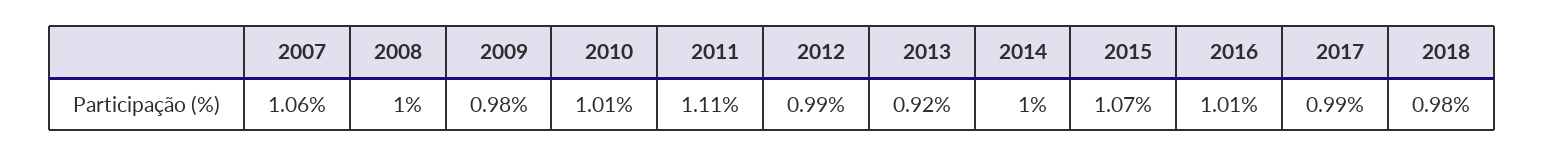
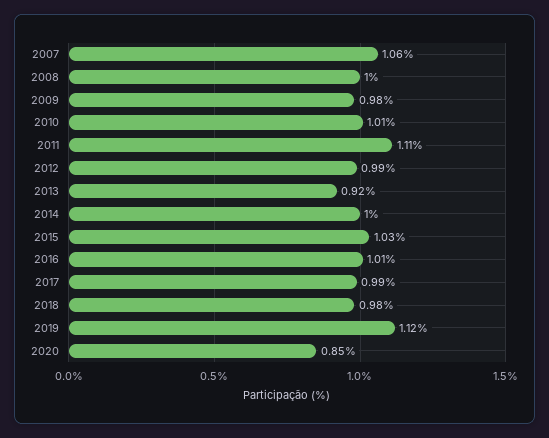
2015: 1.07 -> 1.03
2019: none -> 1.12
2020: none -> 0.85

